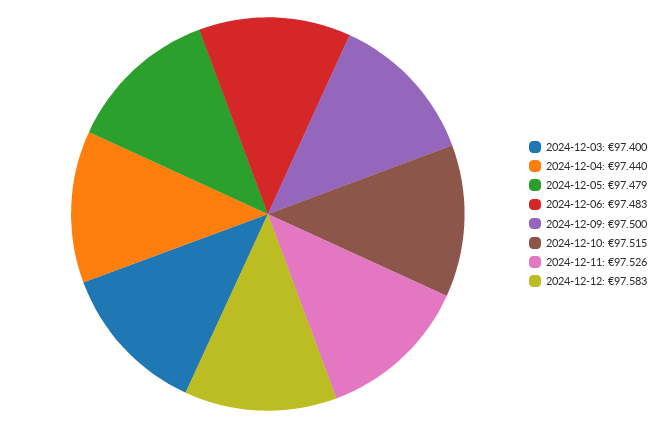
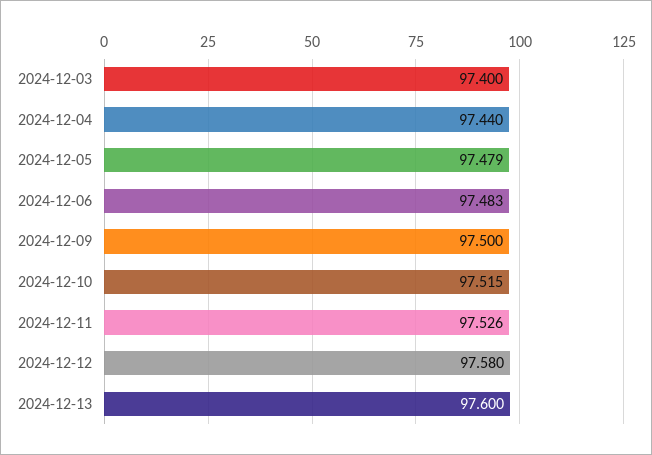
2024-12-12: 97.583 -> 97.58
2024-12-13: none -> 97.6

